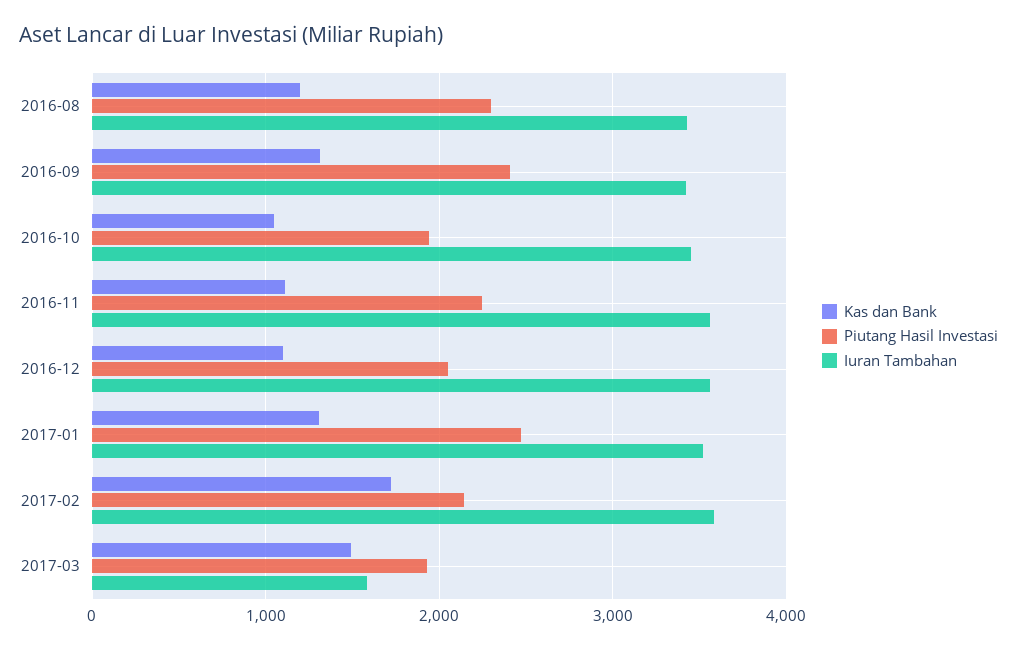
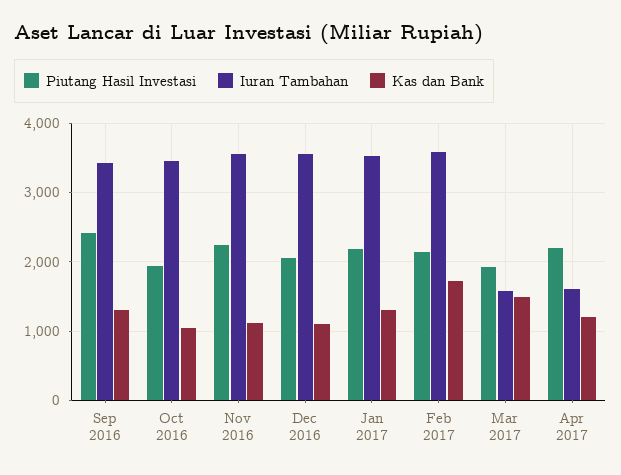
Kas dan Bank, 2016-08: 1200 -> none
Piutang Hasil Investasi, 2016-08: 2300 -> none
Iuran Tambahan, 2016-08: 3400 -> none
Piutang Hasil Investasi, 2017-01: 2500 -> 2200
Piutang Hasil Investasi, Apr 2017: none -> 2200
Iuran Tambahan, Apr 2017: none -> 1600
Kas dan Bank, Apr 2017: none -> 1200

